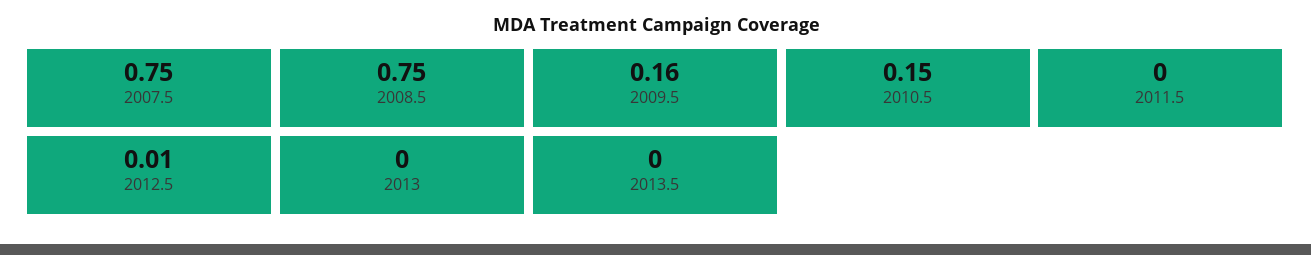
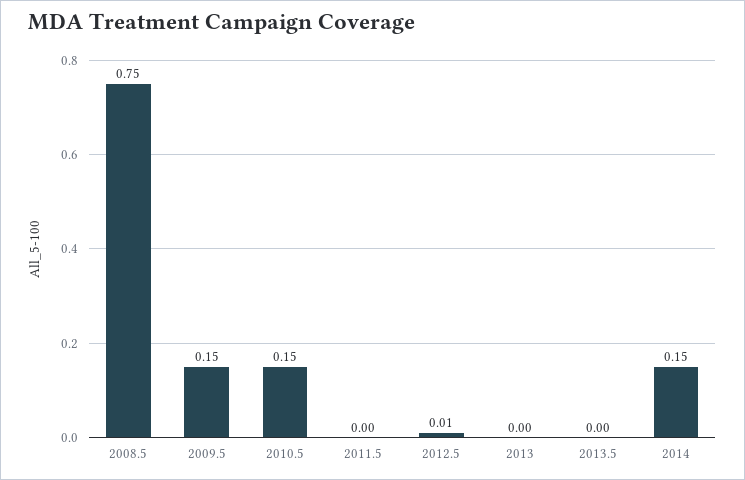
2007.5: 0.75 -> none
2009.5: 0.16 -> 0.15
2014: none -> 0.15

